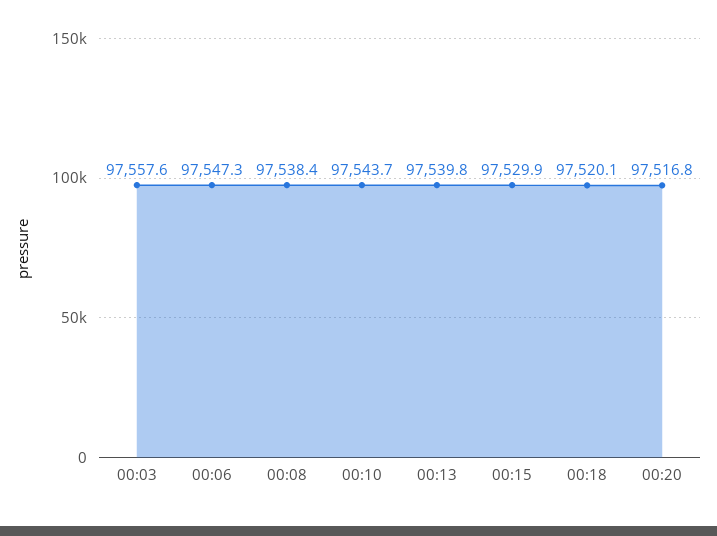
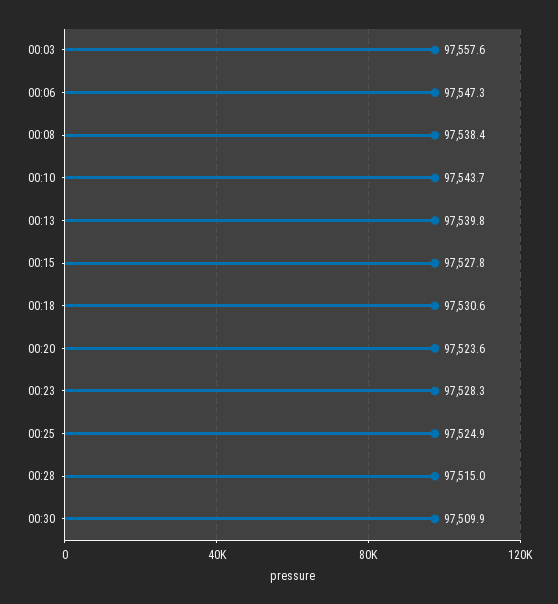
00:15: 97529.9 -> 97527.8
00:18: 97520.1 -> 97530.6
00:20: 97516.8 -> 97523.6
00:23: none -> 97528.3
00:25: none -> 97524.9
00:28: none -> 97515
00:30: none -> 97509.9

